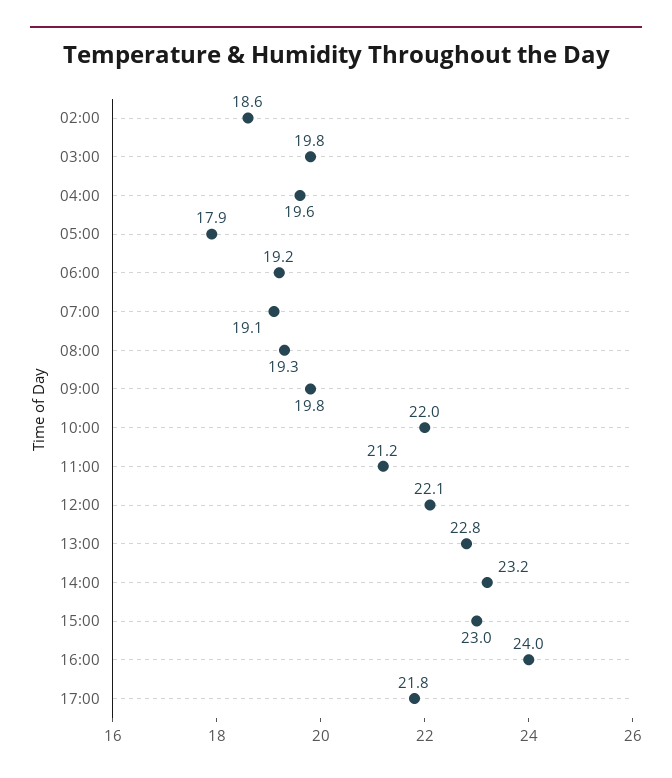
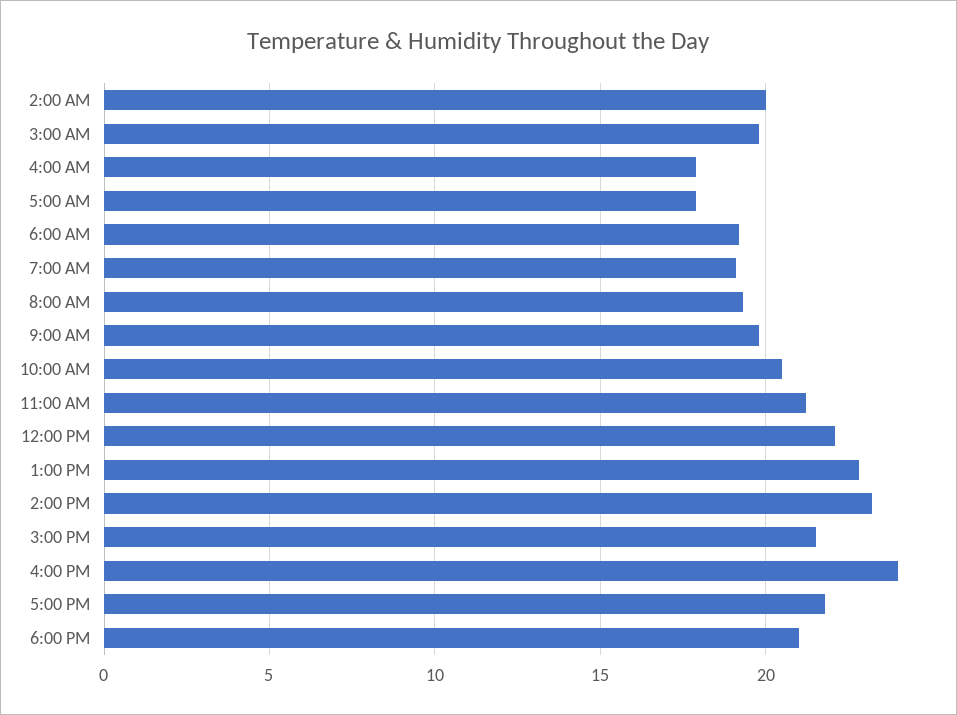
02:00: 18.6 -> 20
04:00: 19.6 -> 18
10:00: 22 -> 20.5
15:00: 23 -> 21.5
6:00 PM: none -> 21

